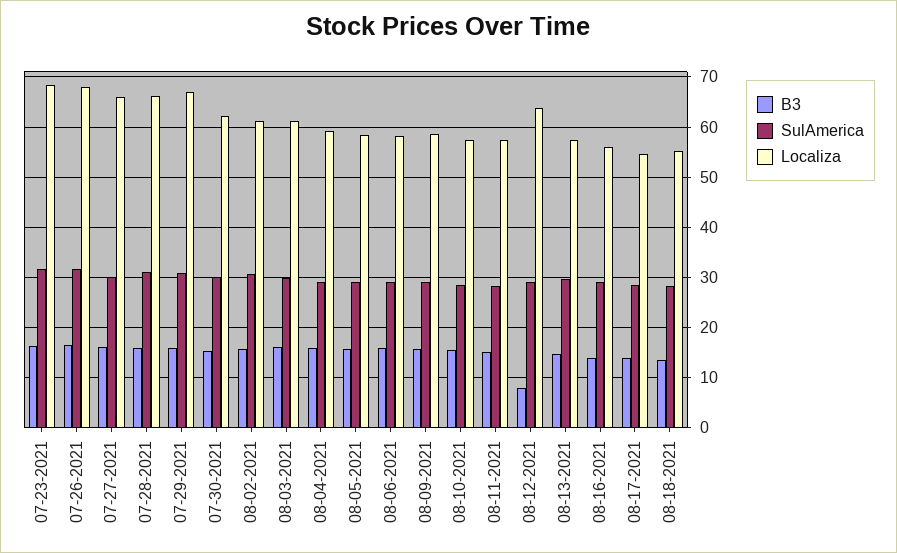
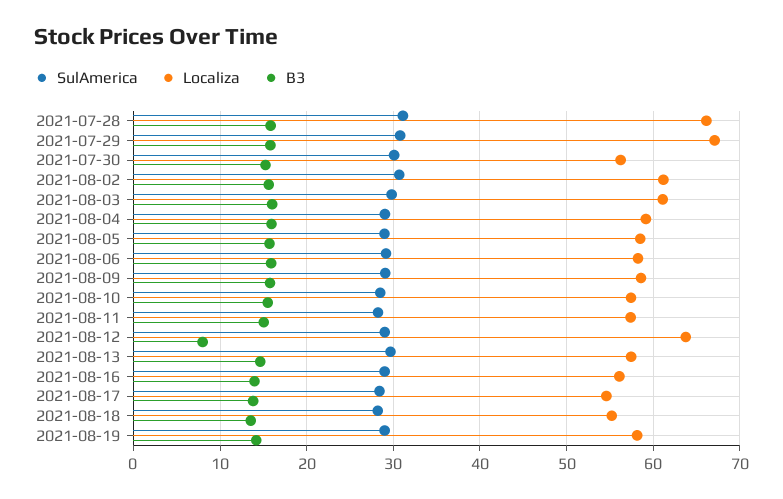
B3, 07-23-2021: 16 -> none
SulAmerica, 07-23-2021: 32 -> none
Localiza, 07-23-2021: 68 -> none
B3, 07-26-2021: 16 -> none
SulAmerica, 07-26-2021: 32 -> none
Localiza, 07-26-2021: 68 -> none
B3, 07-27-2021: 16 -> none
SulAmerica, 07-27-2021: 30 -> none
Localiza, 07-27-2021: 66 -> none
Localiza, 07-30-2021: 62 -> 56
SulAmerica, 2021-08-19: none -> 29
Localiza, 2021-08-19: none -> 58
B3, 2021-08-19: none -> 14

